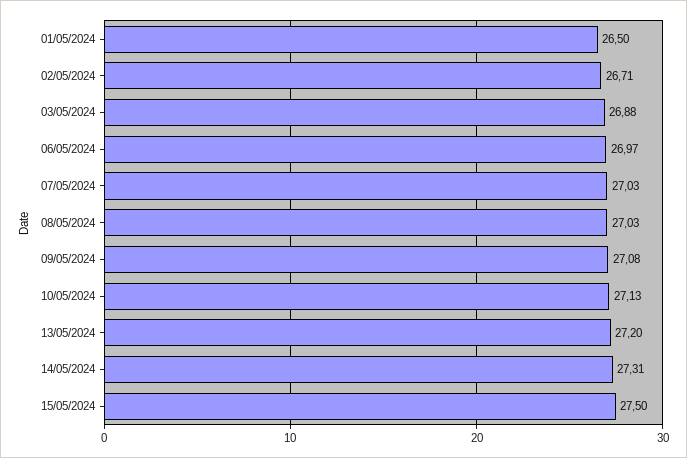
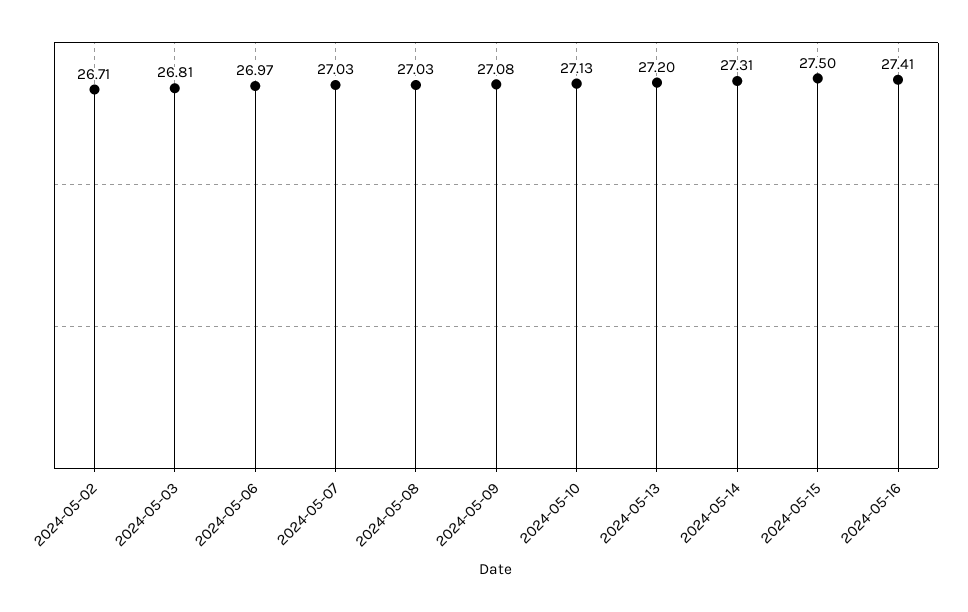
01/05/2024: 26.5 -> none
03/05/2024: 26.88 -> 26.81
2024-05-16: none -> 27.41

